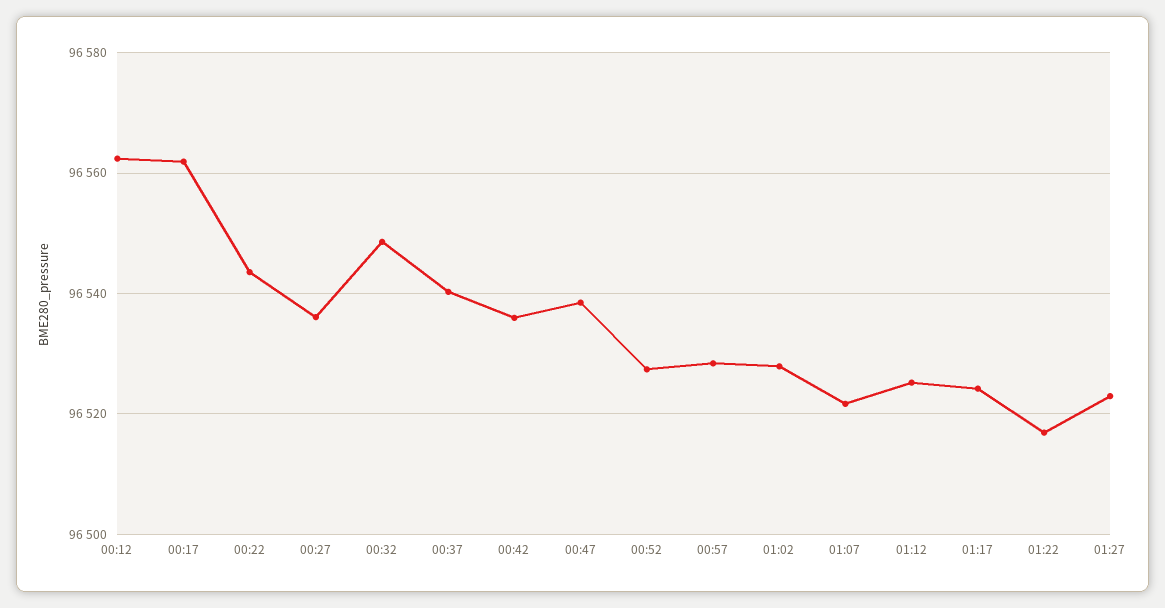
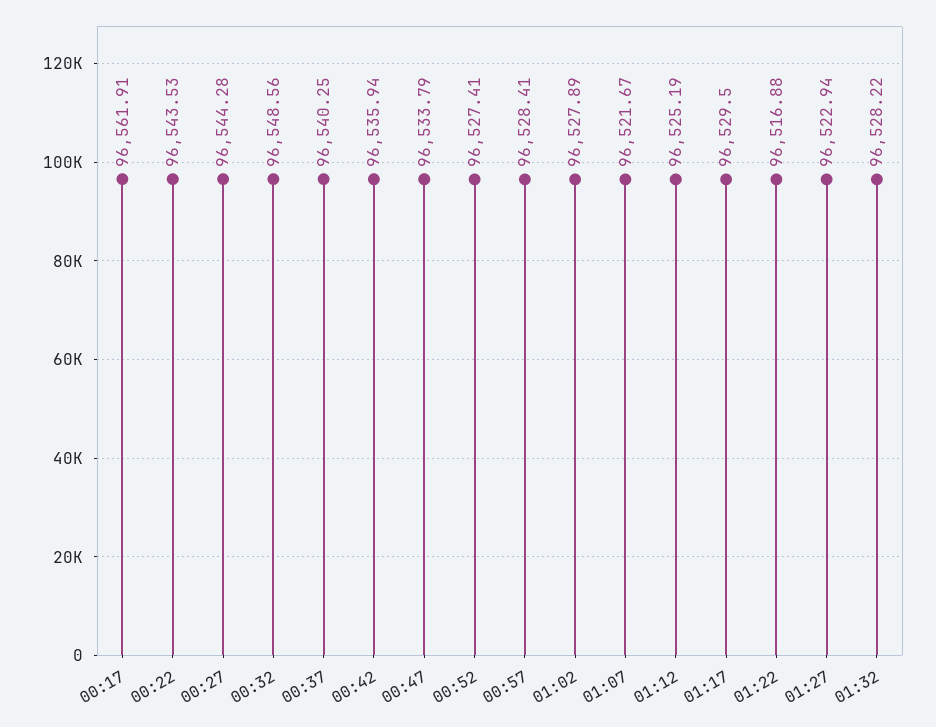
00:12: 96562 -> none
00:27: 96536 -> 96544.28
00:47: 96538 -> 96533.79
01:17: 96524 -> 96529.5
01:32: none -> 96528.22

